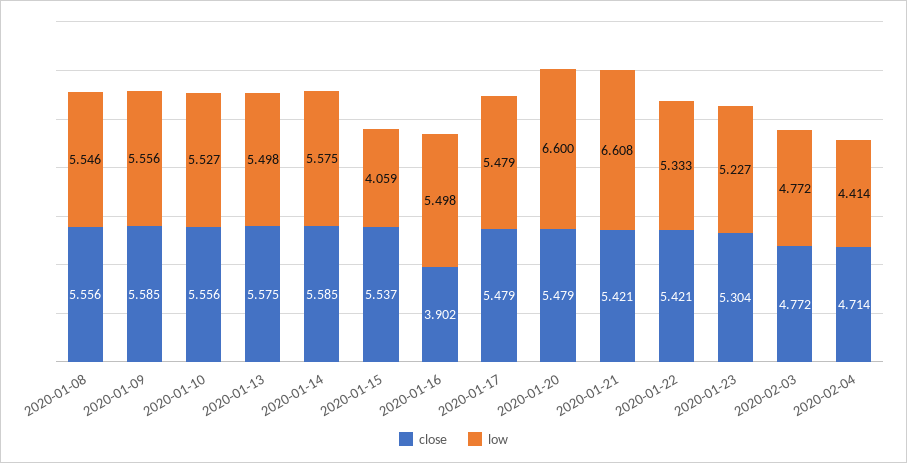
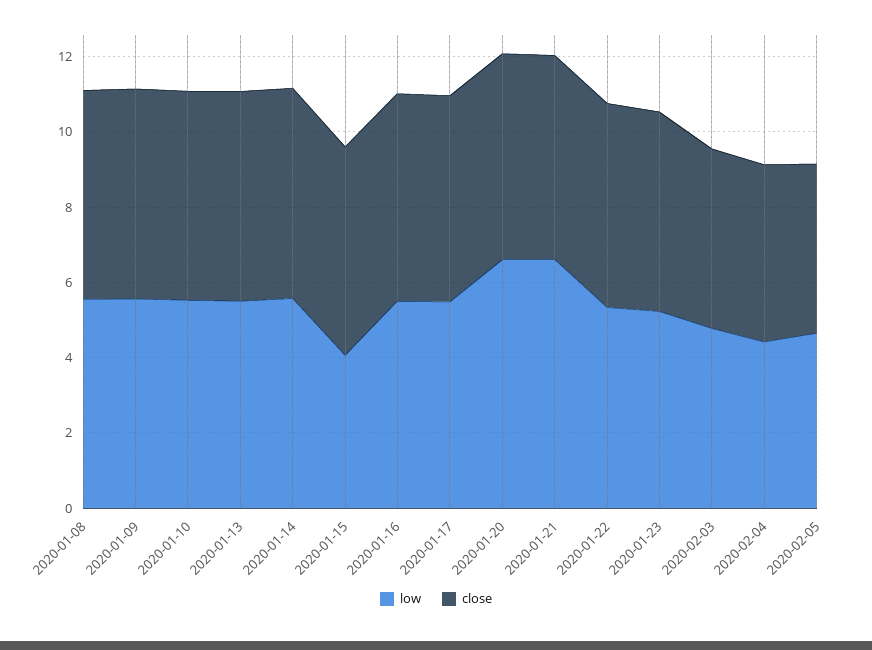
close, 2020-01-16: 3.902 -> 5.5
low, 2020-02-05: none -> 4.5
close, 2020-02-05: none -> 4.5

